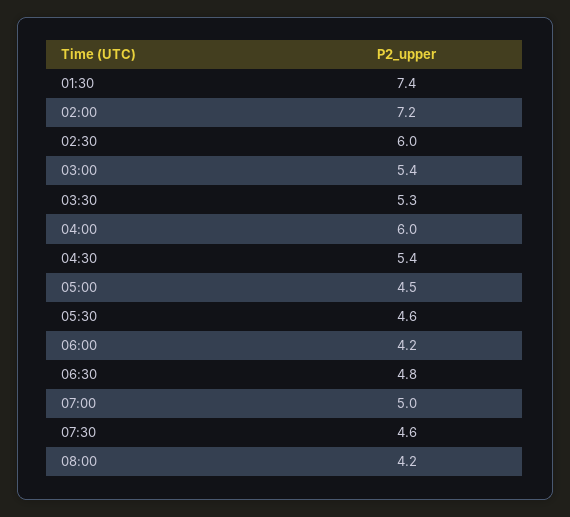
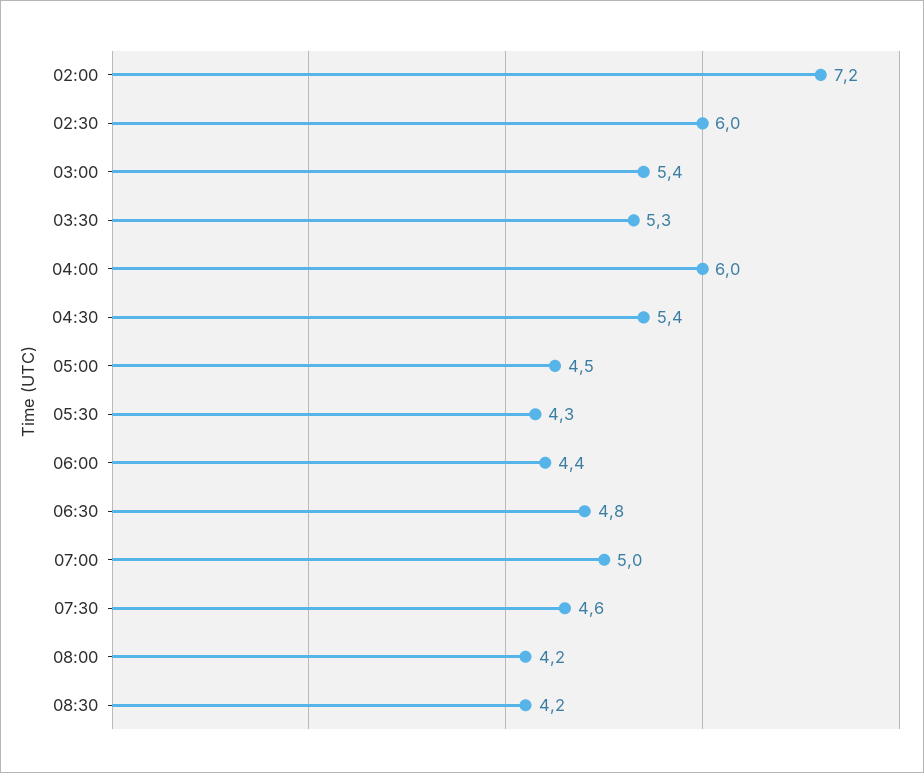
01:30: 7.4 -> none
05:30: 4.6 -> 4.3
06:00: 4.2 -> 4.4
08:30: none -> 4.2

